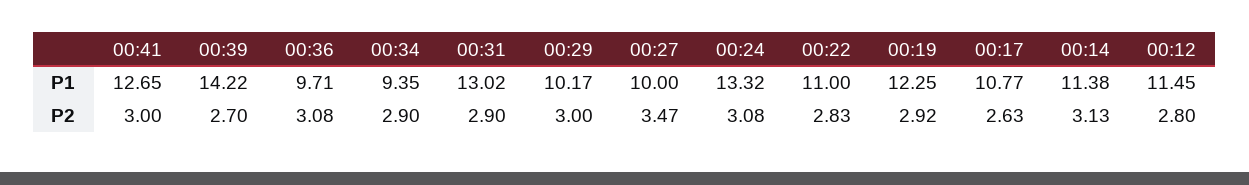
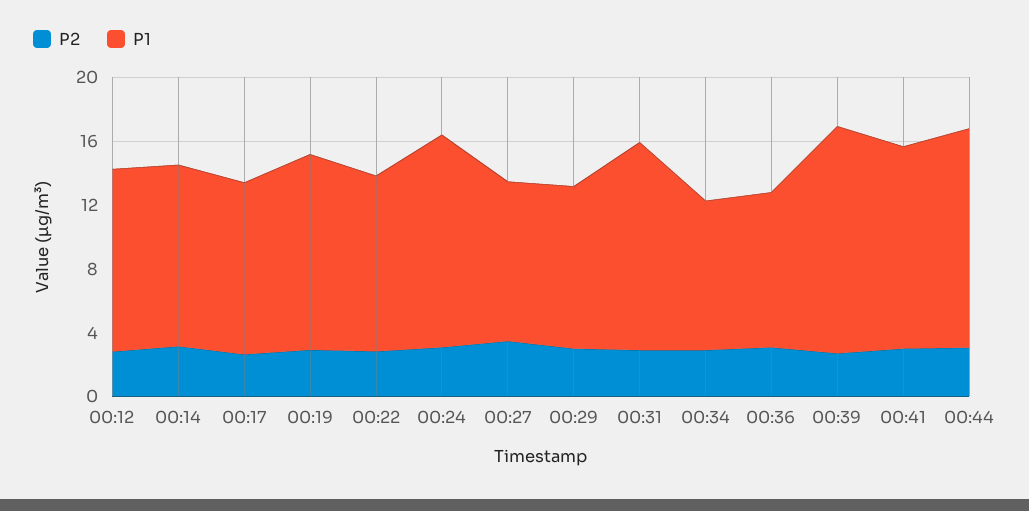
P2, 00:44: none -> 3
P1, 00:44: none -> 14

